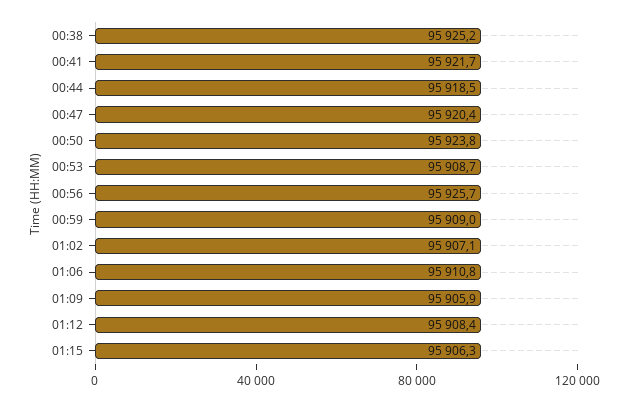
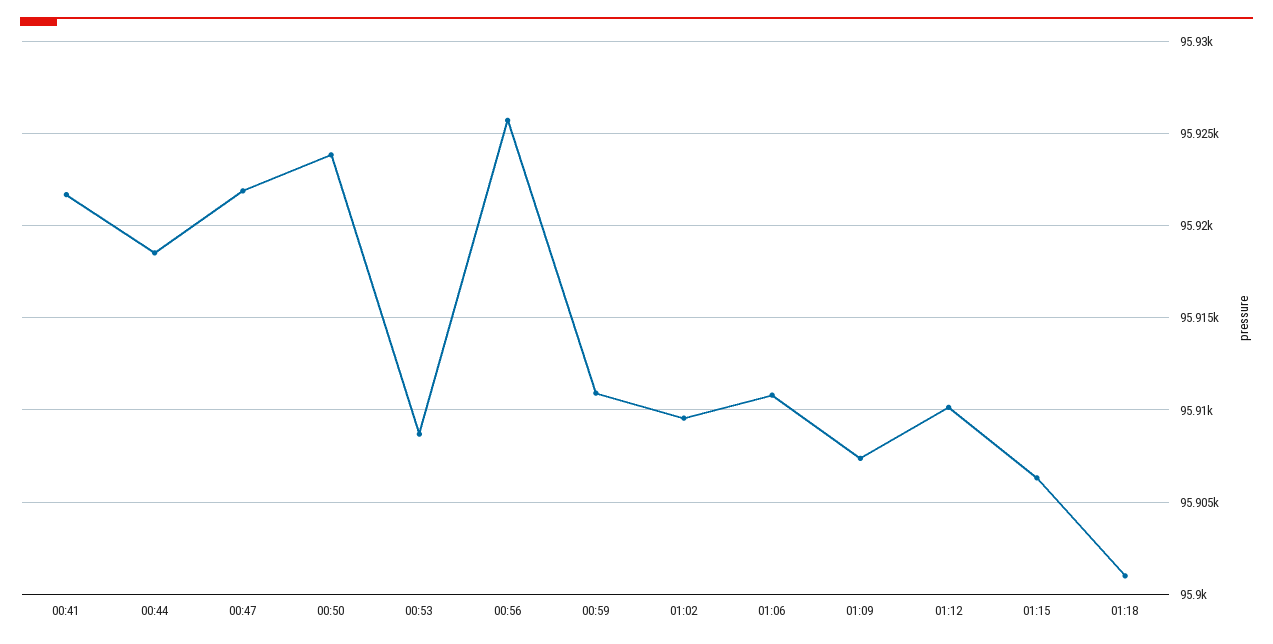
00:38: 95925.2 -> none
00:47: 95920.4 -> 95922
00:59: 95909 -> 95911
01:02: 95907.1 -> 95909.5
01:09: 95905.9 -> 95907.5
01:12: 95908.4 -> 95910
01:18: none -> 95901

